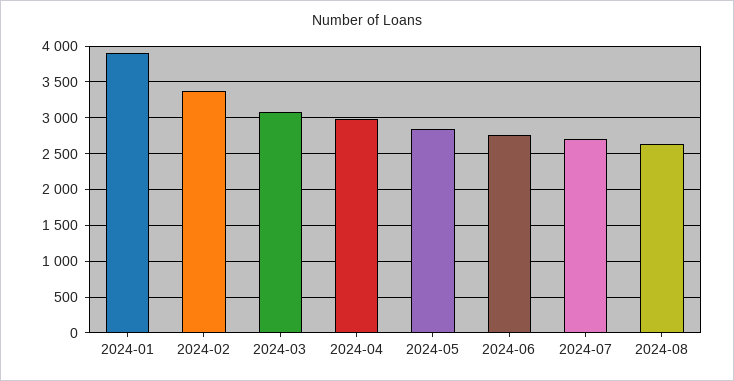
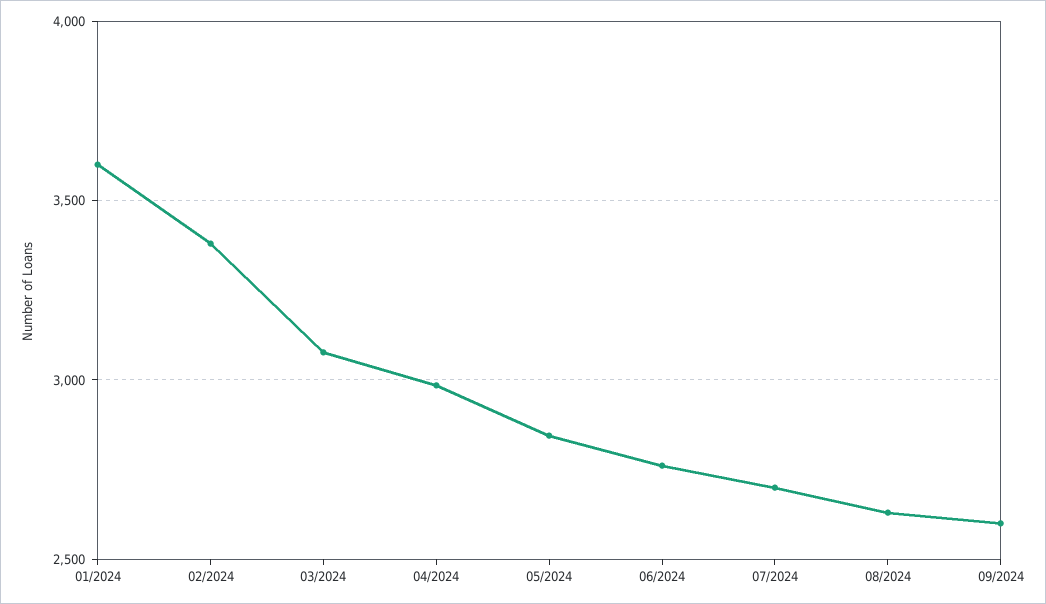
2024-01: 3900 -> 3600
09/2024: none -> 2600

